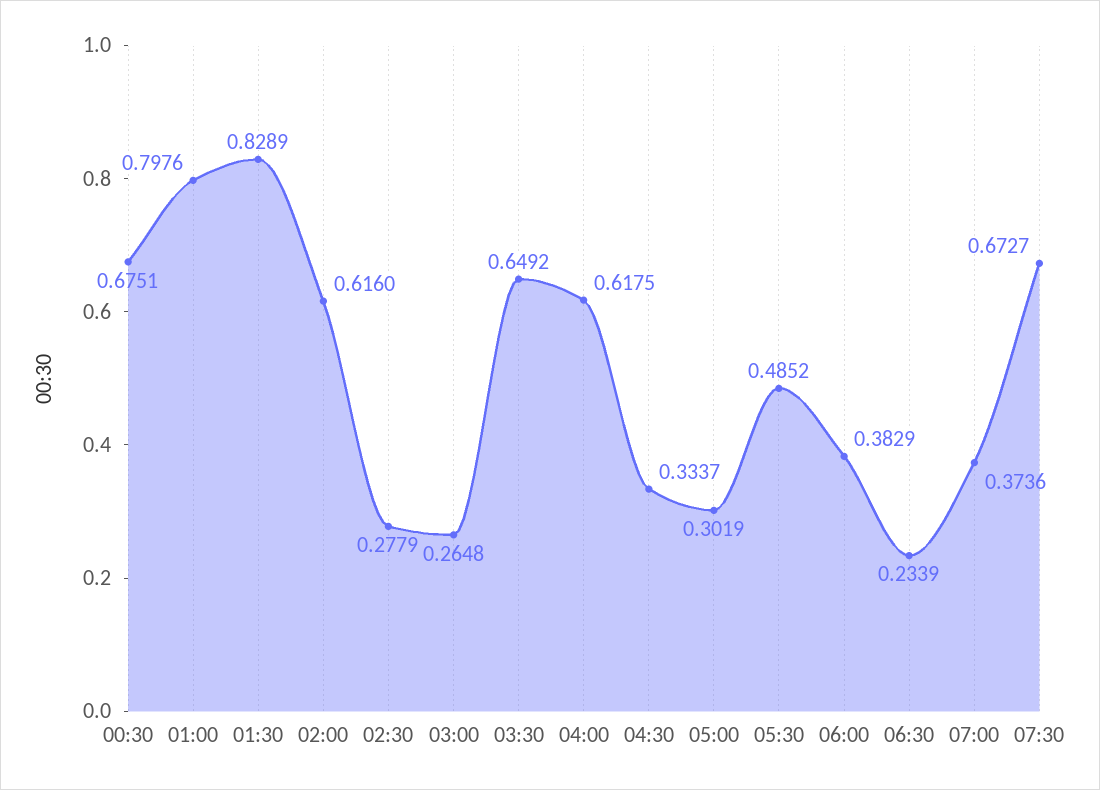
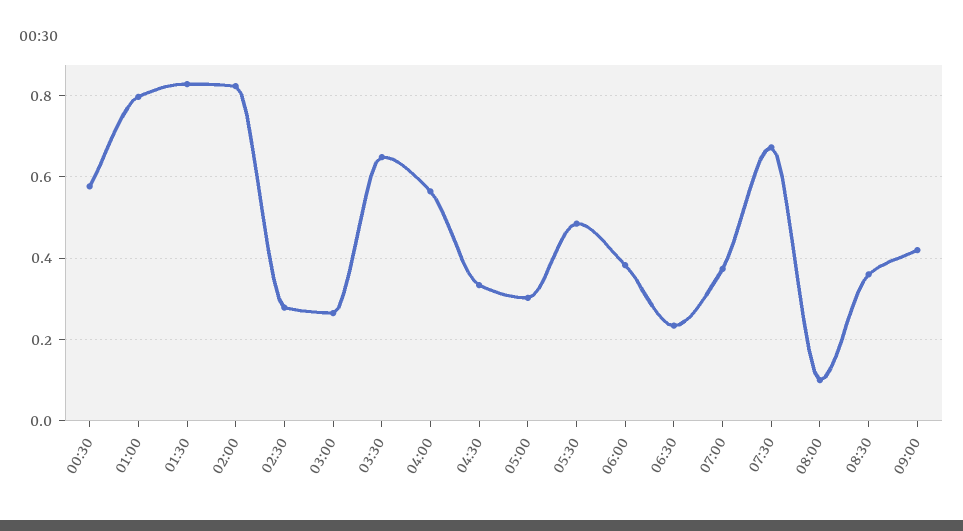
00:30: 0.6751 -> 0.58
02:00: 0.616 -> 0.82
04:00: 0.6175 -> 0.56
08:00: none -> 0.1
08:30: none -> 0.36
09:00: none -> 0.42

